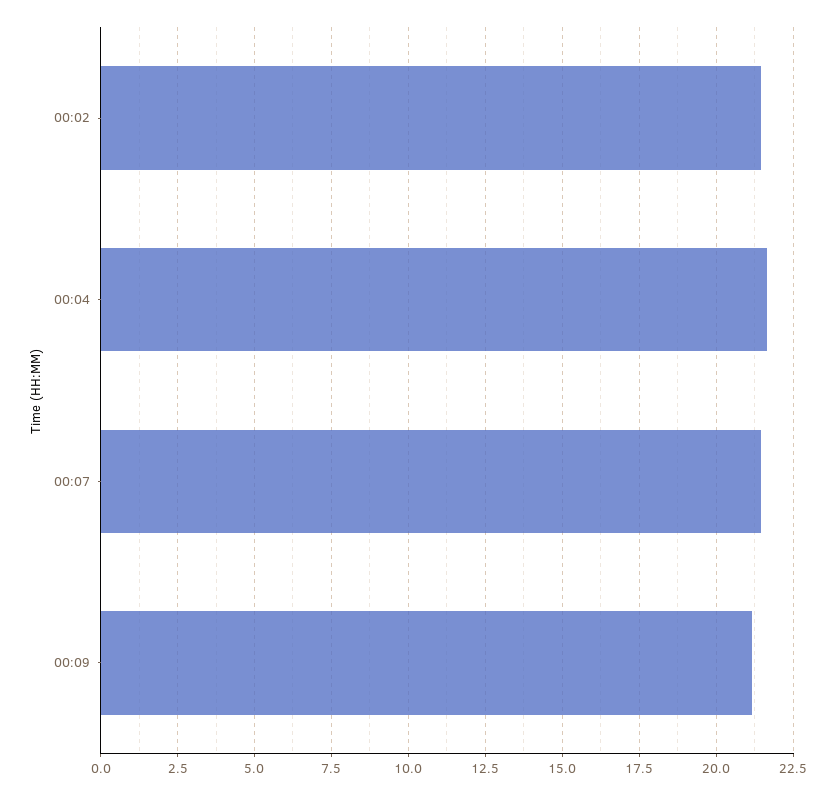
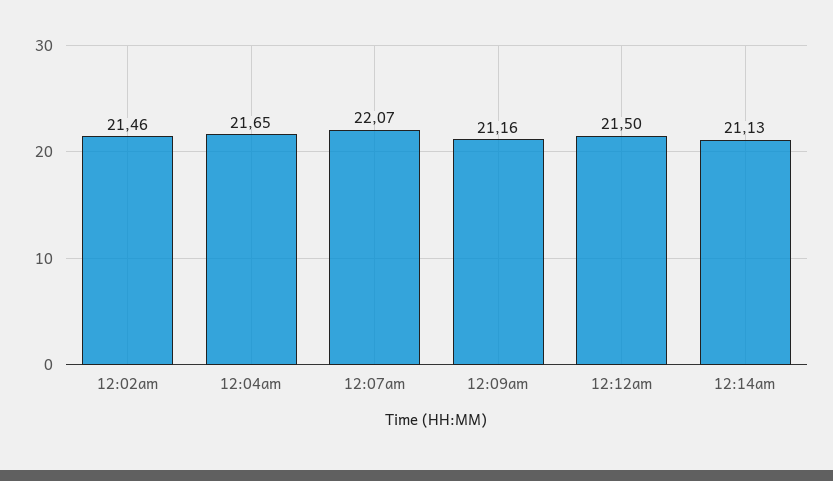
00:07: 21.5 -> 22.07
12:12am: none -> 21.5
12:14am: none -> 21.13

